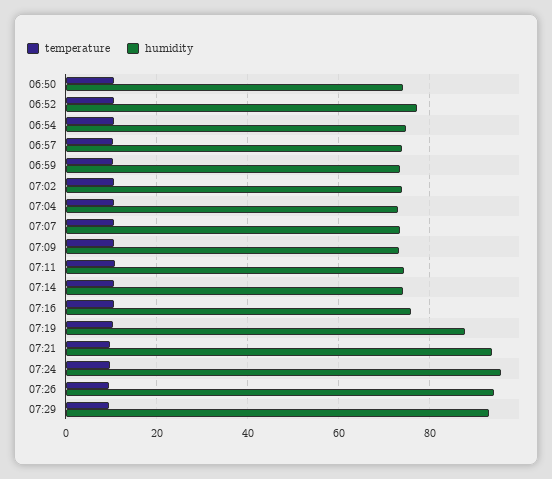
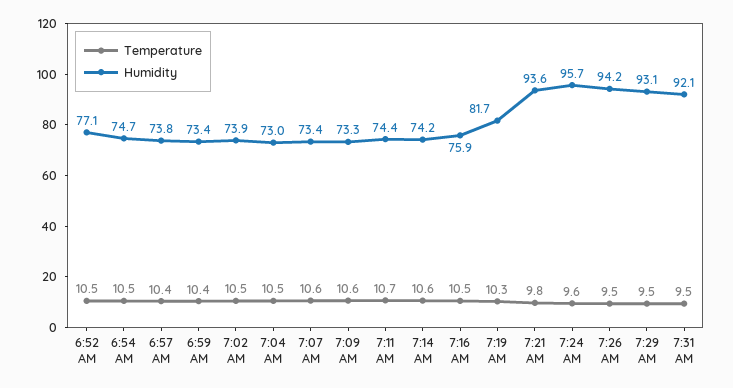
temperature, 06:50: 10 -> none
humidity, 06:50: 74 -> none
humidity, 07:19: 88 -> 81.7
temperature, 7:31 AM: none -> 9.5
humidity, 7:31 AM: none -> 92.1

